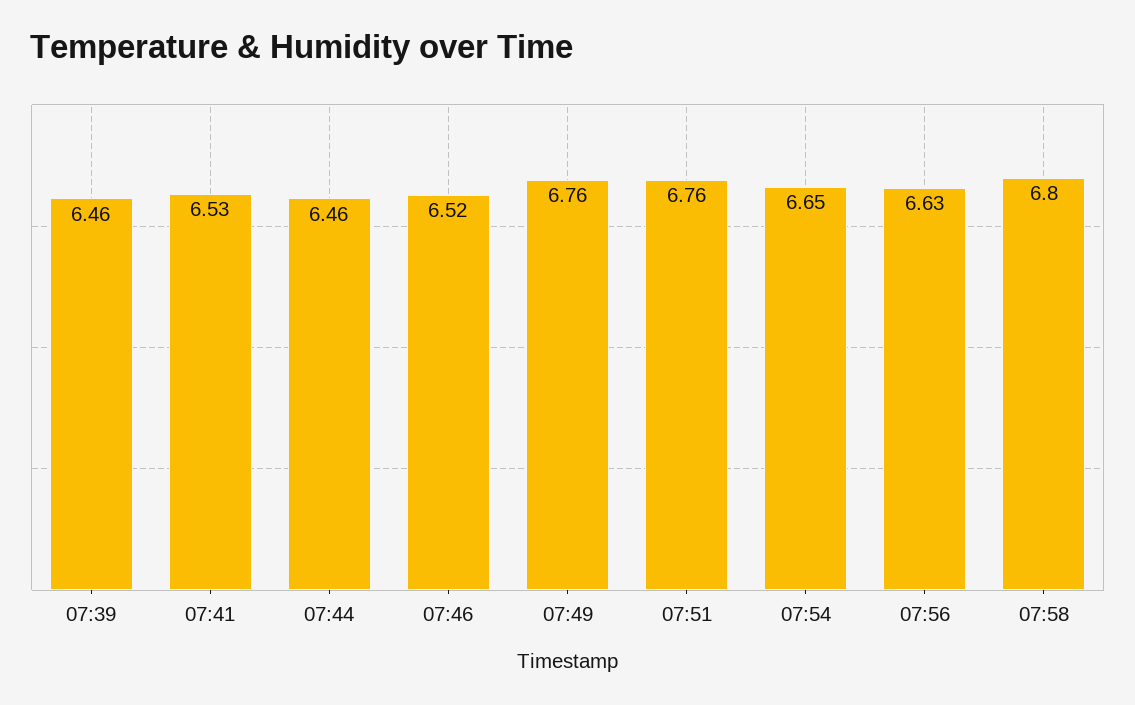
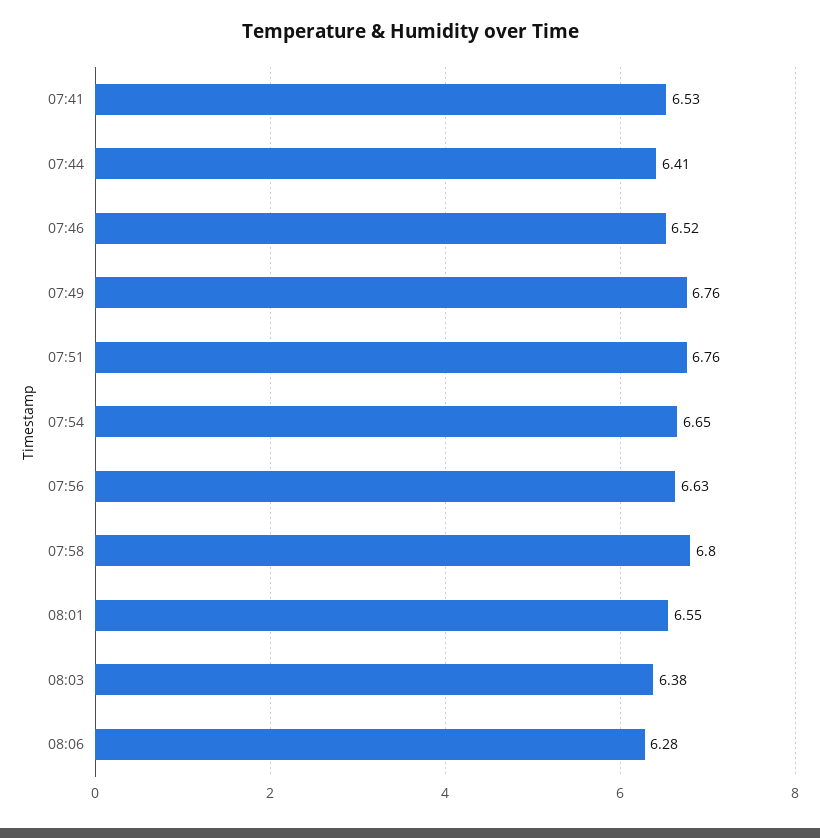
07:39: 6.46 -> none
07:44: 6.46 -> 6.41
08:01: none -> 6.55
08:03: none -> 6.38
08:06: none -> 6.28

